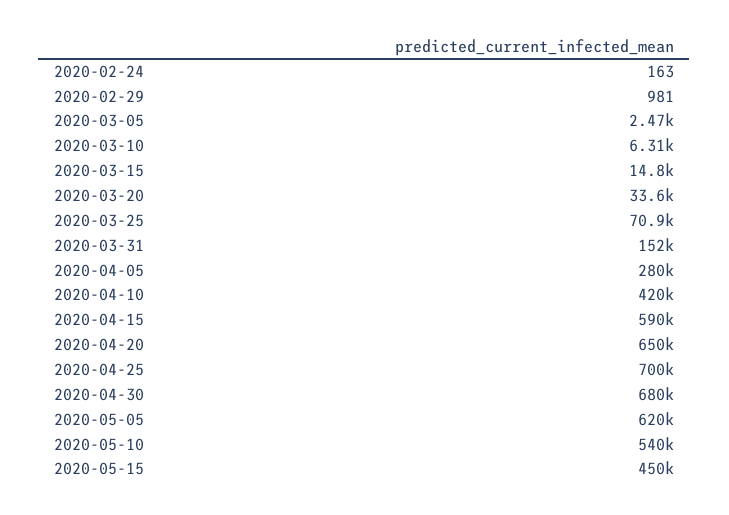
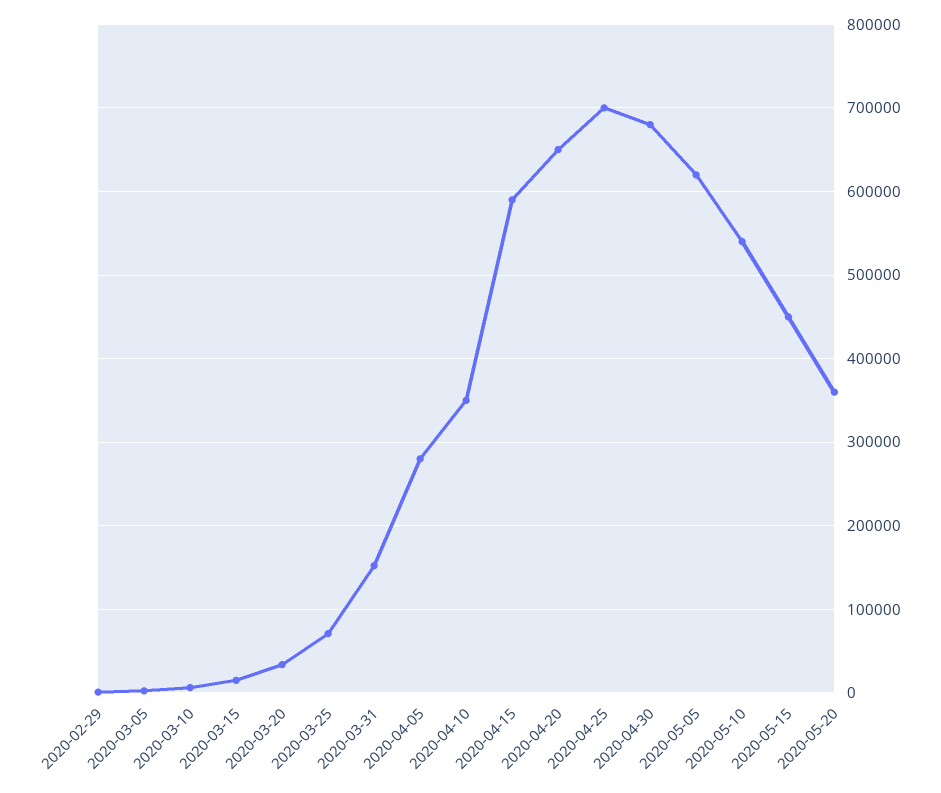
2020-02-24: 163 -> none
2020-04-10: 420000 -> 350000
2020-05-20: none -> 360000

